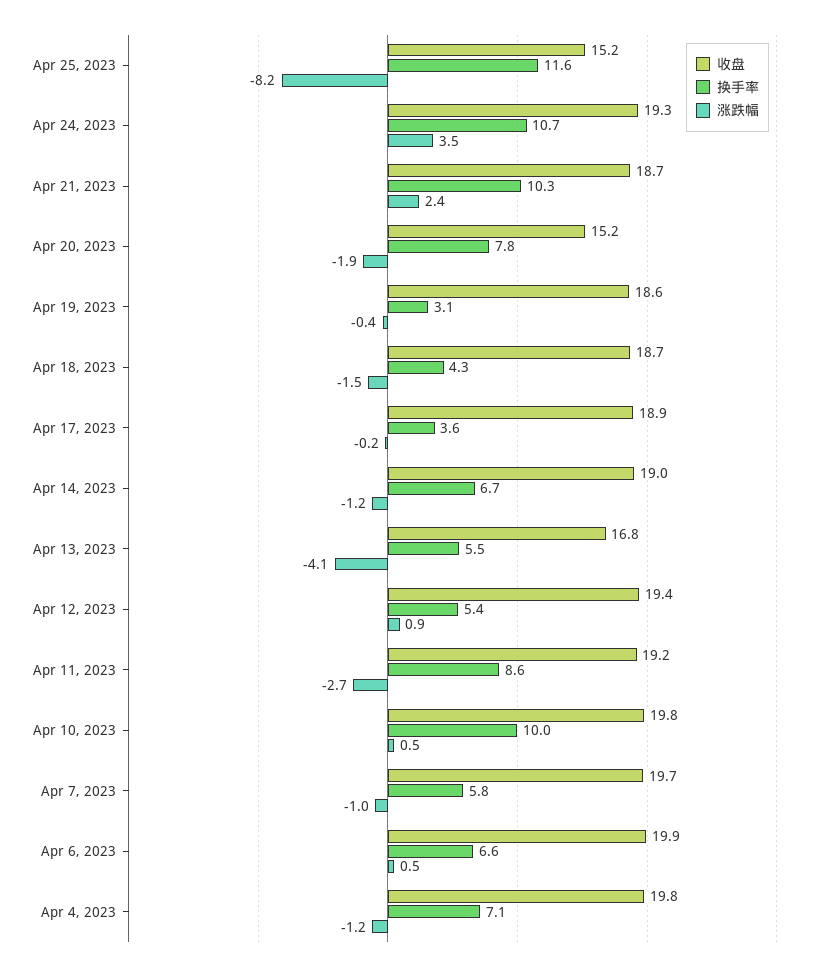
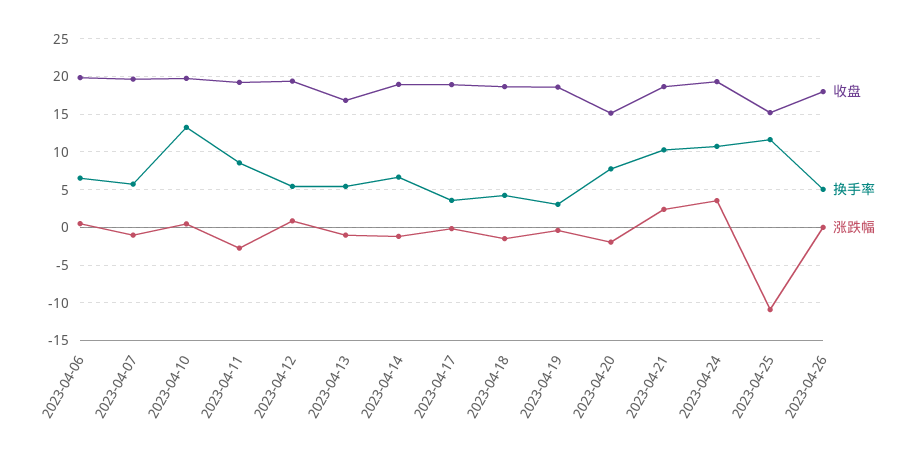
涨跌幅, Apr 25, 2023: -8.2 -> -11
涨跌幅, Apr 13, 2023: -4.1 -> -1
换手率, Apr 10, 2023: 10 -> 13
收盘, Apr 4, 2023: 19.8 -> none
换手率, Apr 4, 2023: 7.1 -> none
涨跌幅, Apr 4, 2023: -1.2 -> none
收盘, 2023-04-26: none -> 18
换手率, 2023-04-26: none -> 5
涨跌幅, 2023-04-26: none -> 0

